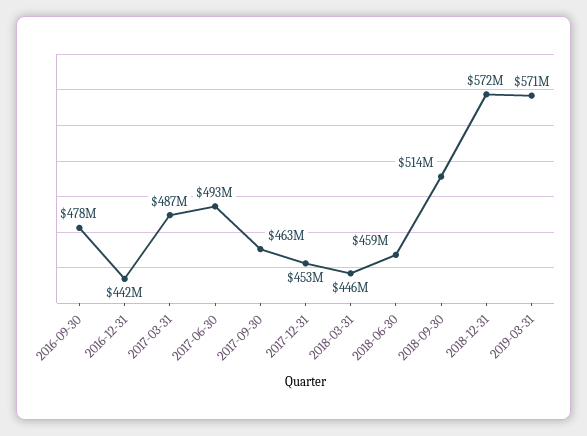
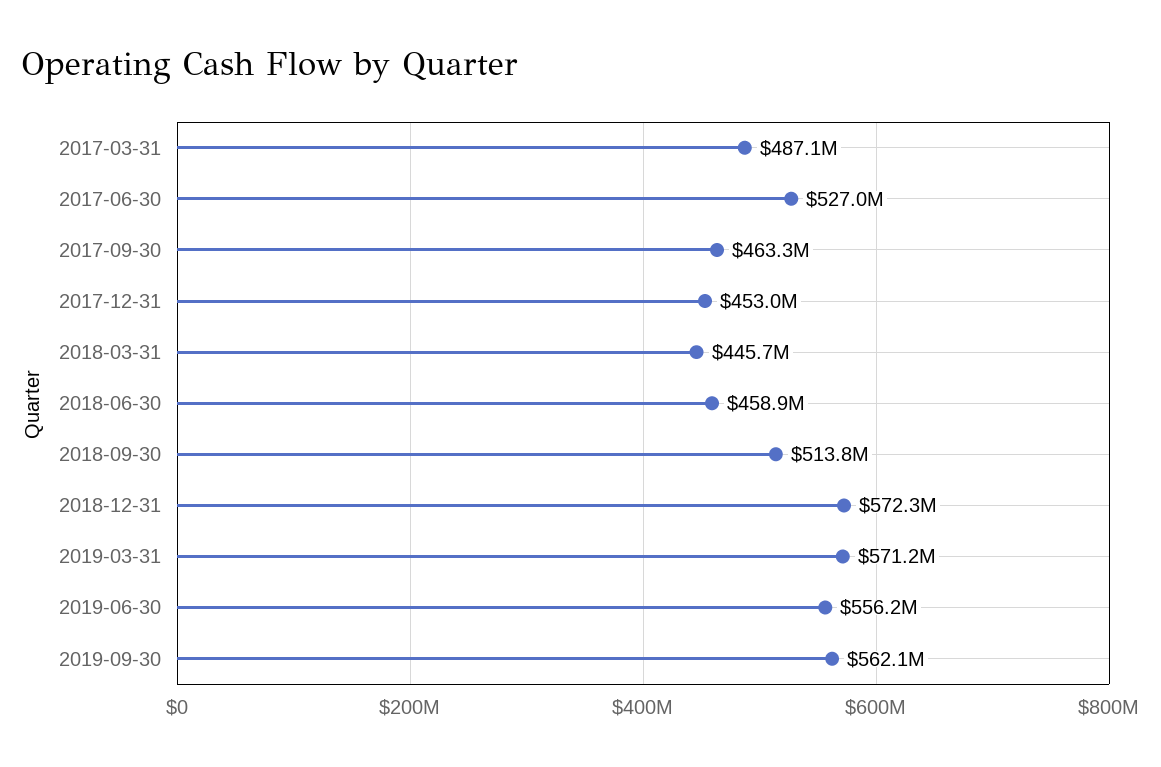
2016-09-30: 478000000 -> none
2016-12-31: 442000000 -> none
2017-06-30: 493000000 -> 527000000
2019-06-30: none -> 556200000
2019-09-30: none -> 562100000

